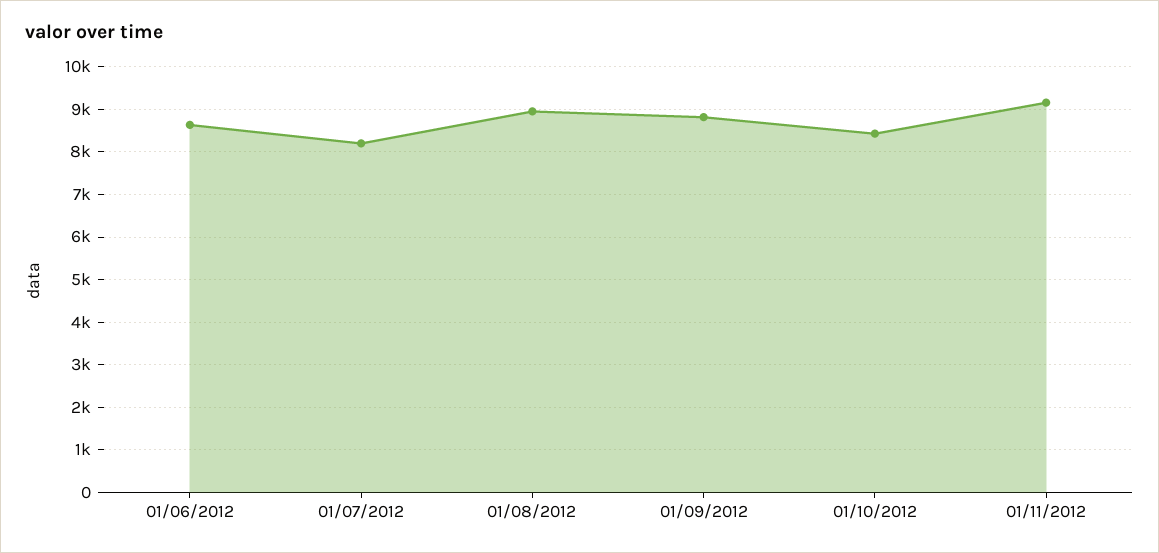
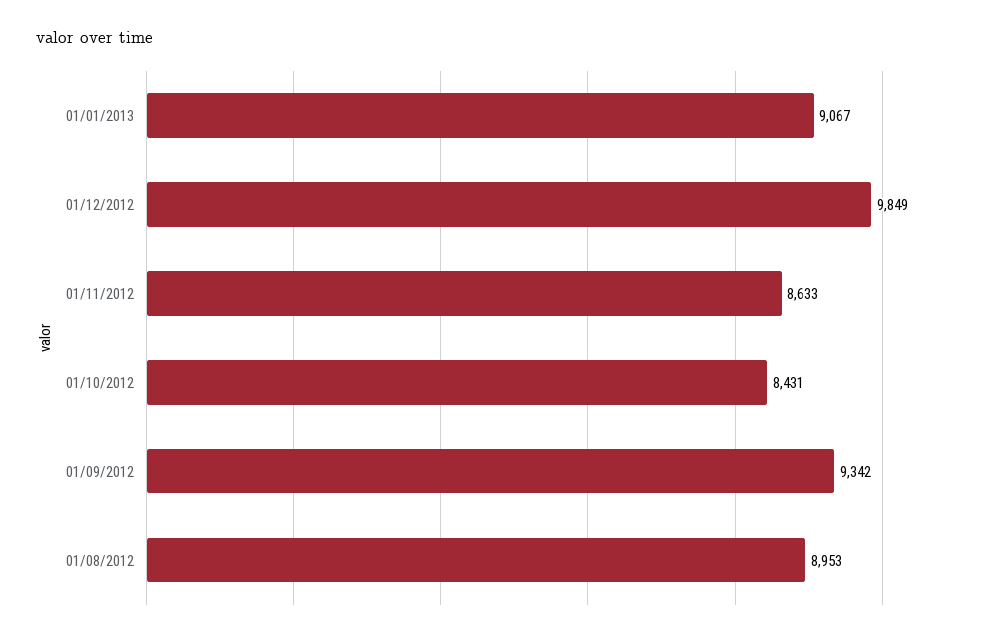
01/06/2012: 8600 -> none
01/07/2012: 8200 -> none
01/09/2012: 8800 -> 9342
01/11/2012: 9200 -> 8633
01/01/2013: none -> 9067
01/12/2012: none -> 9849

